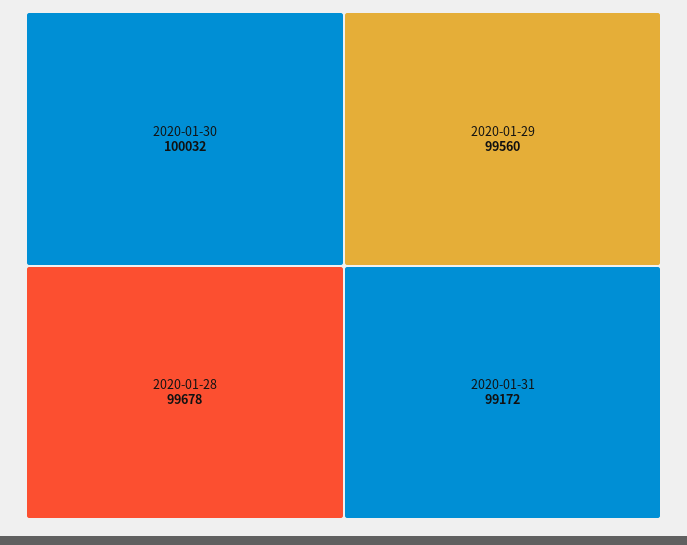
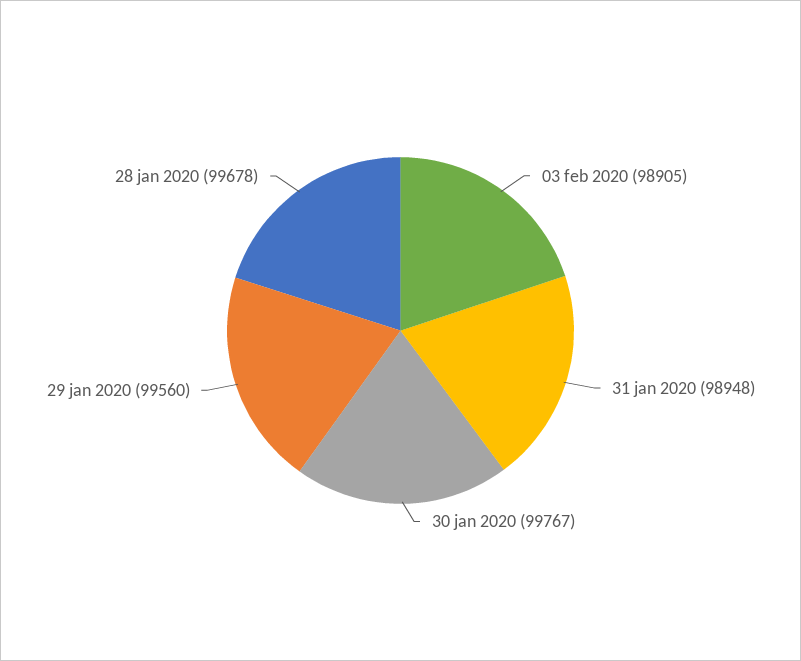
2020-01-30: 100032 -> 99767
2020-01-31: 99172 -> 98948
03 feb 2020: none -> 98905

